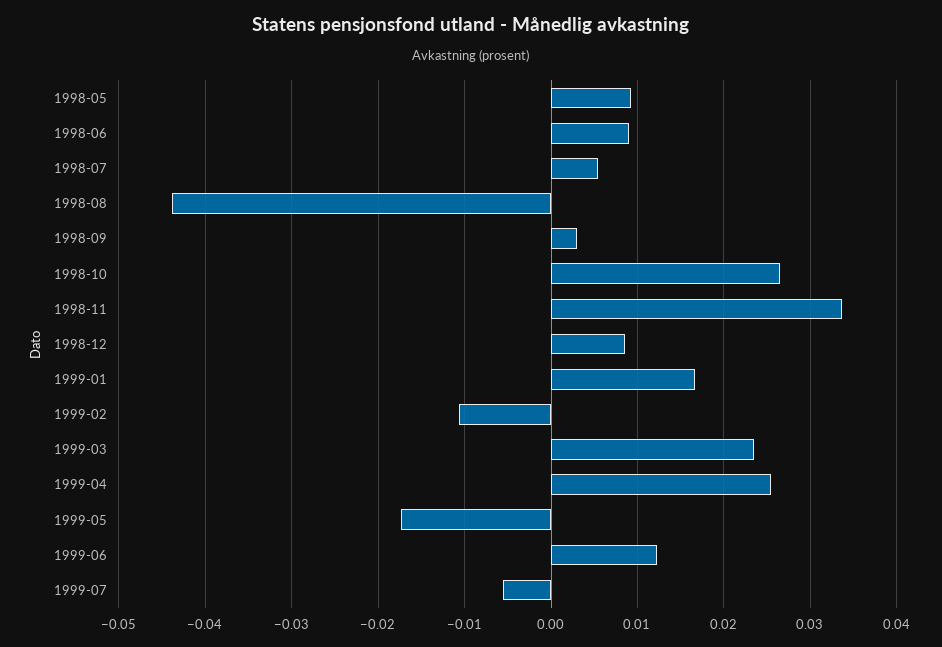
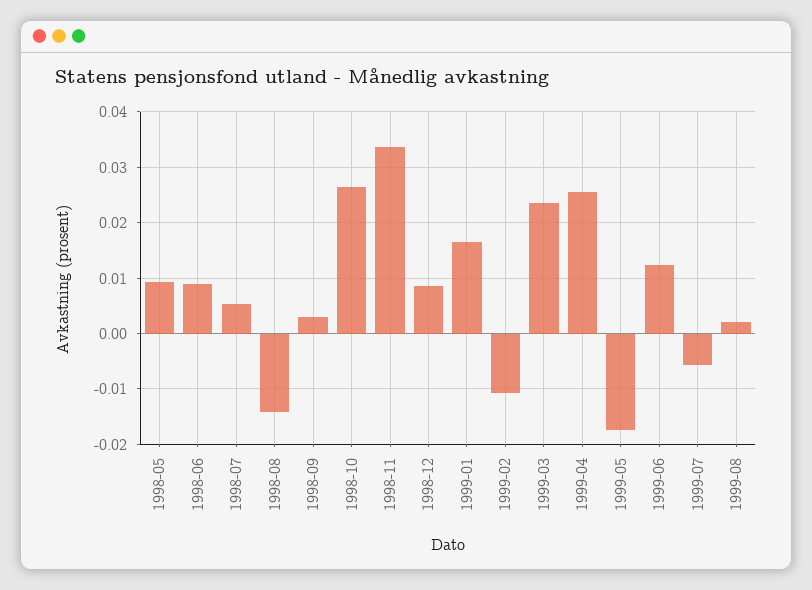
1998-08: -0.044 -> -0.014
1999-08: none -> 0.002

